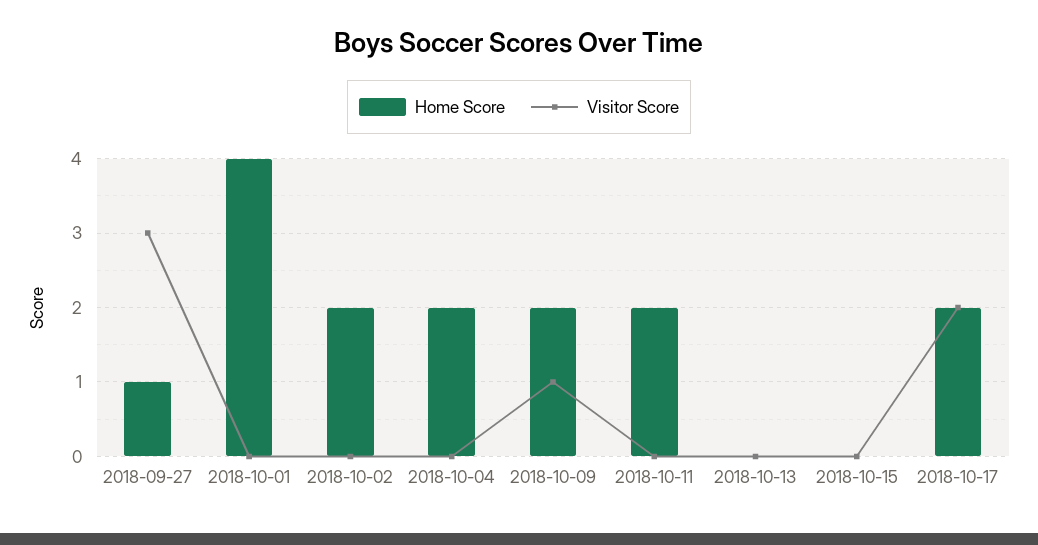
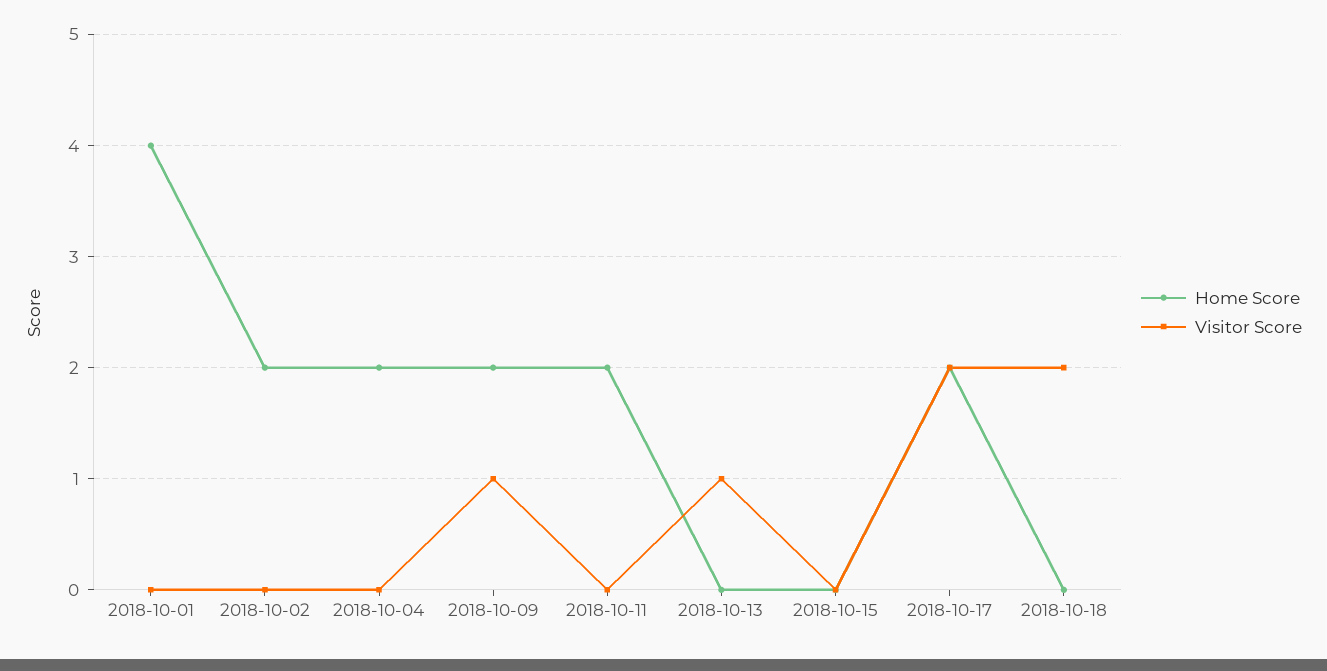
Home Score, 2018-09-27: 1 -> none
Visitor Score, 2018-09-27: 3 -> none
Visitor Score, 2018-10-13: 0 -> 1
Home Score, 2018-10-18: none -> 0
Visitor Score, 2018-10-18: none -> 2

